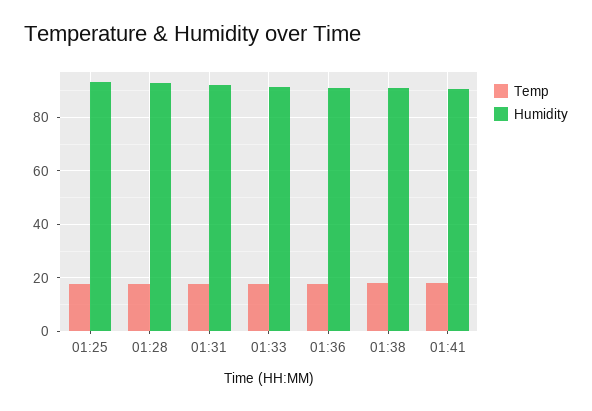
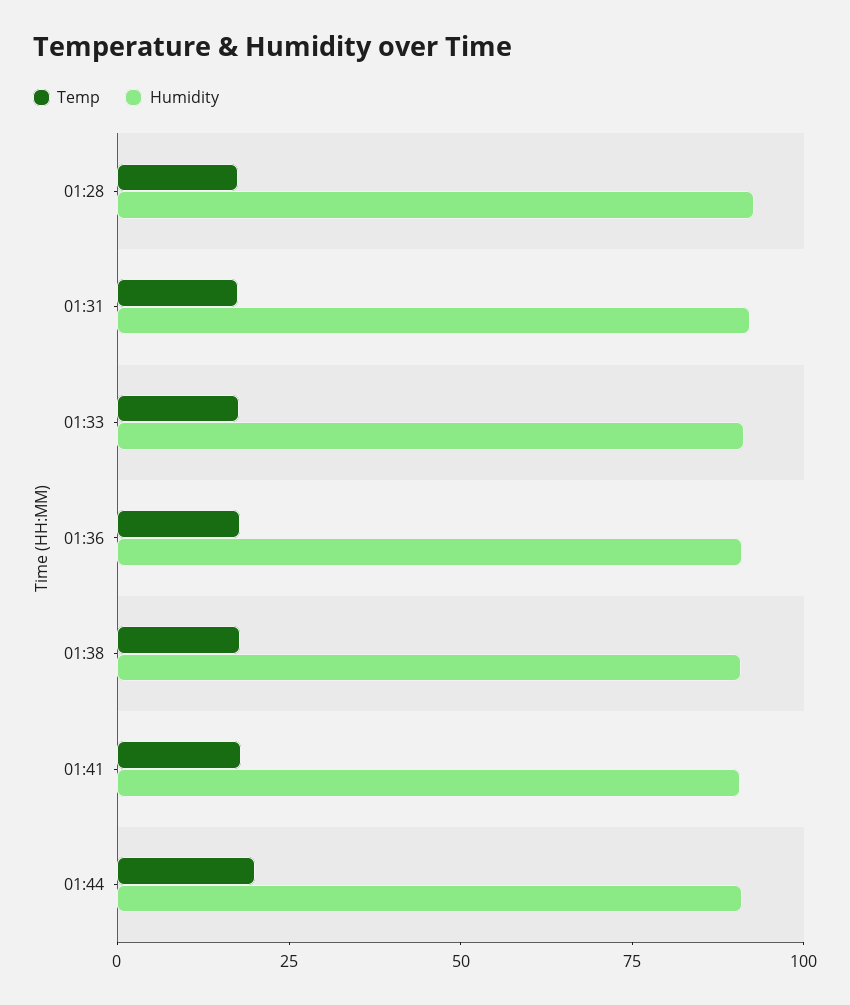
Temp, 01:25: 17.5 -> none
Humidity, 01:25: 92.5 -> none
Temp, 01:44: none -> 20
Humidity, 01:44: none -> 90

